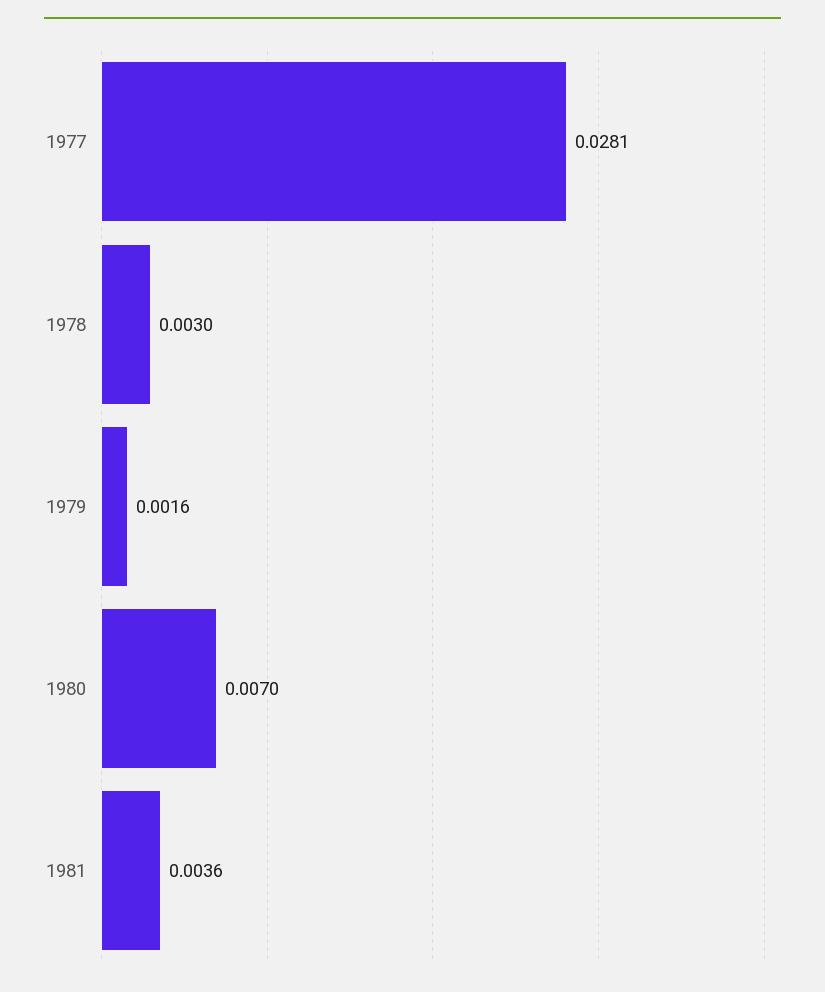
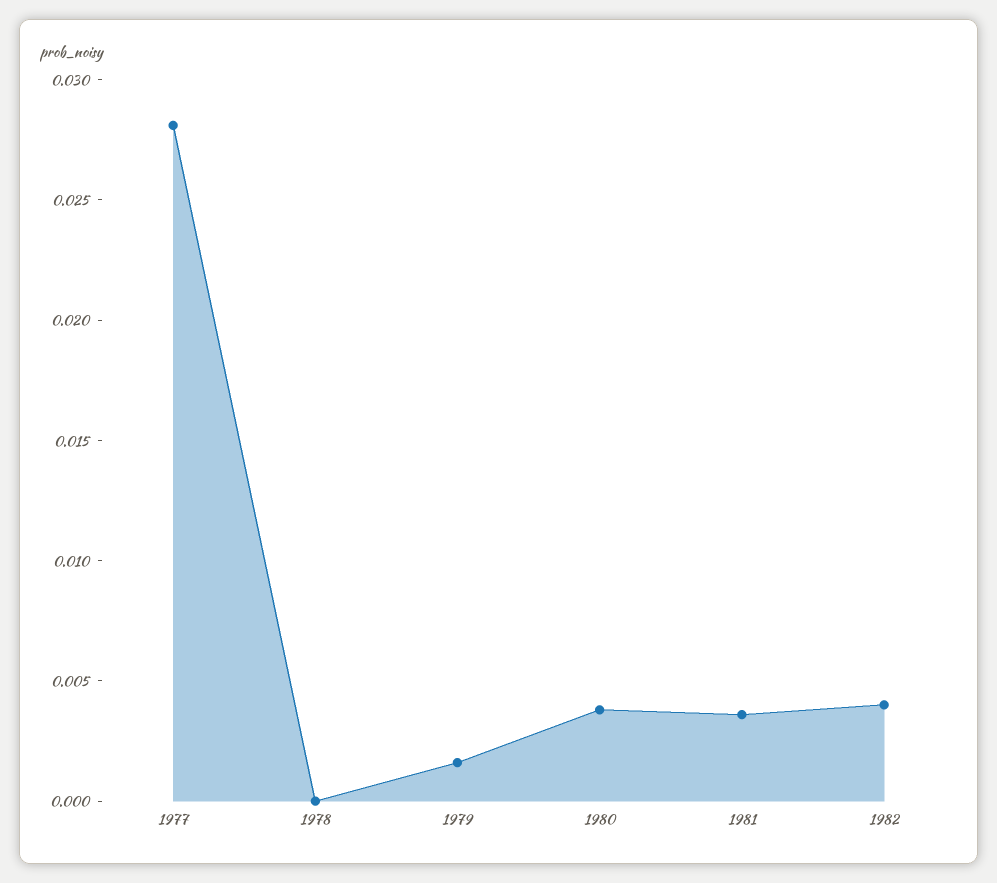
1978: 0.003 -> 0
1980: 0.007 -> 0.004
1982: none -> 0.004

